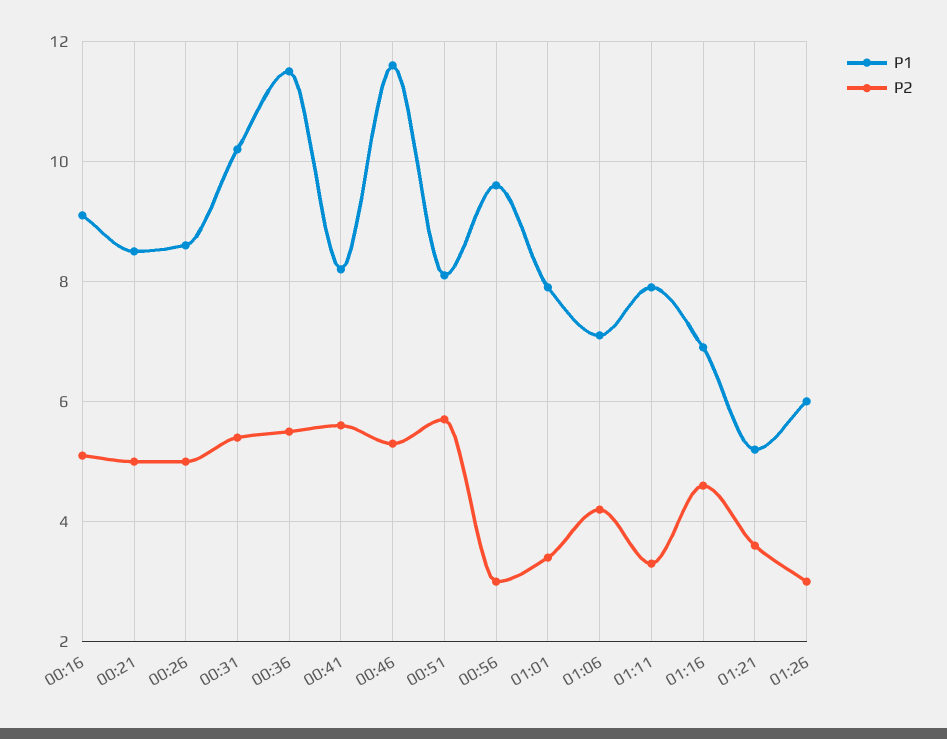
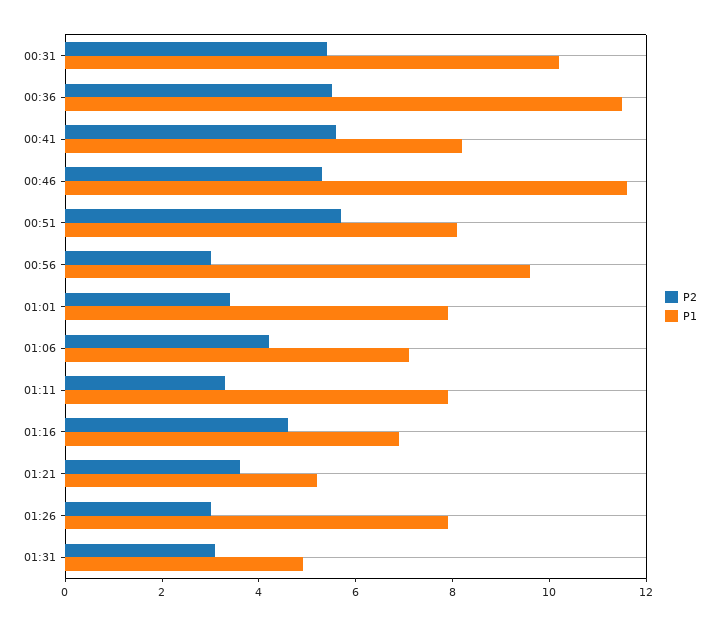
P1, 00:16: 9 -> none
P2, 00:16: 5 -> none
P1, 00:21: 8.5 -> none
P2, 00:21: 5 -> none
P1, 00:26: 8.5 -> none
P2, 00:26: 5 -> none
P1, 01:26: 6 -> 8
P2, 01:31: none -> 3
P1, 01:31: none -> 5

